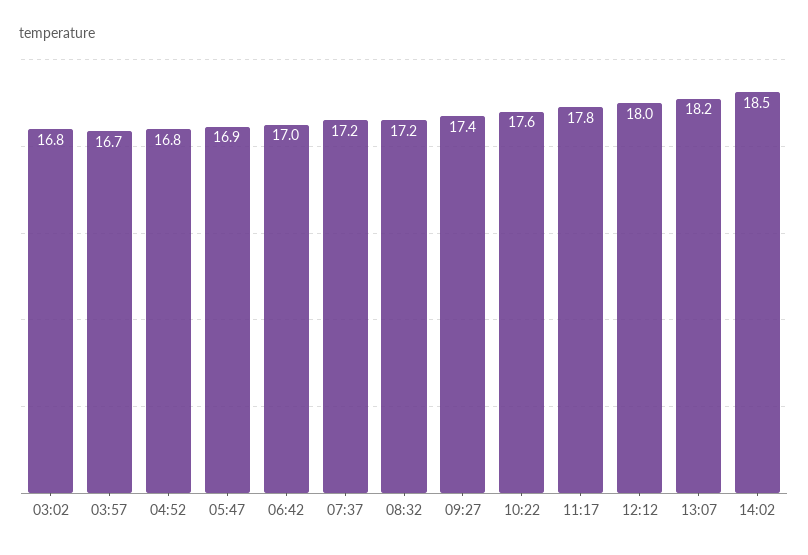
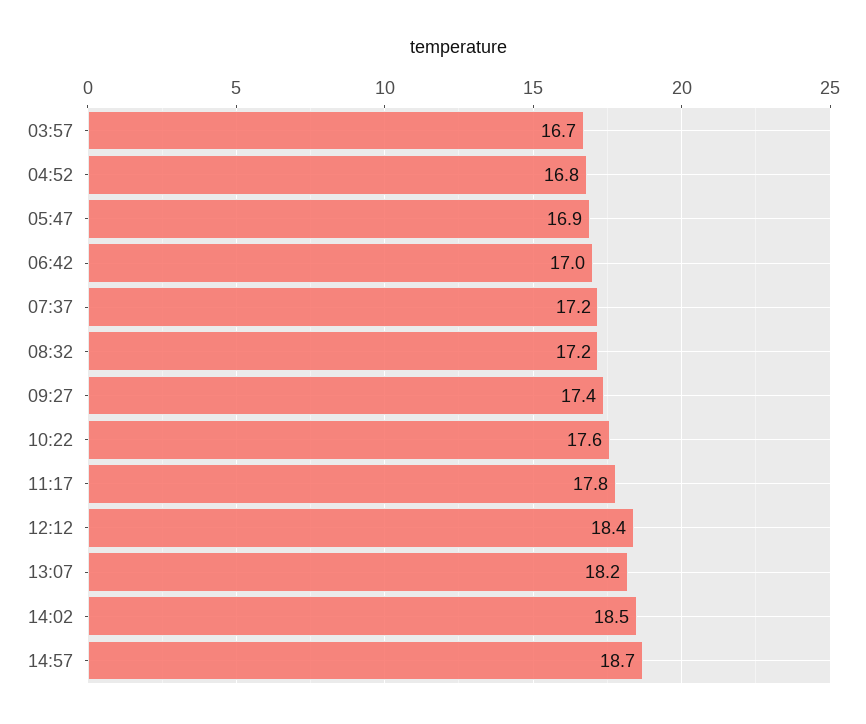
03:02: 16.8 -> none
12:12: 18 -> 18.4
14:57: none -> 18.7

